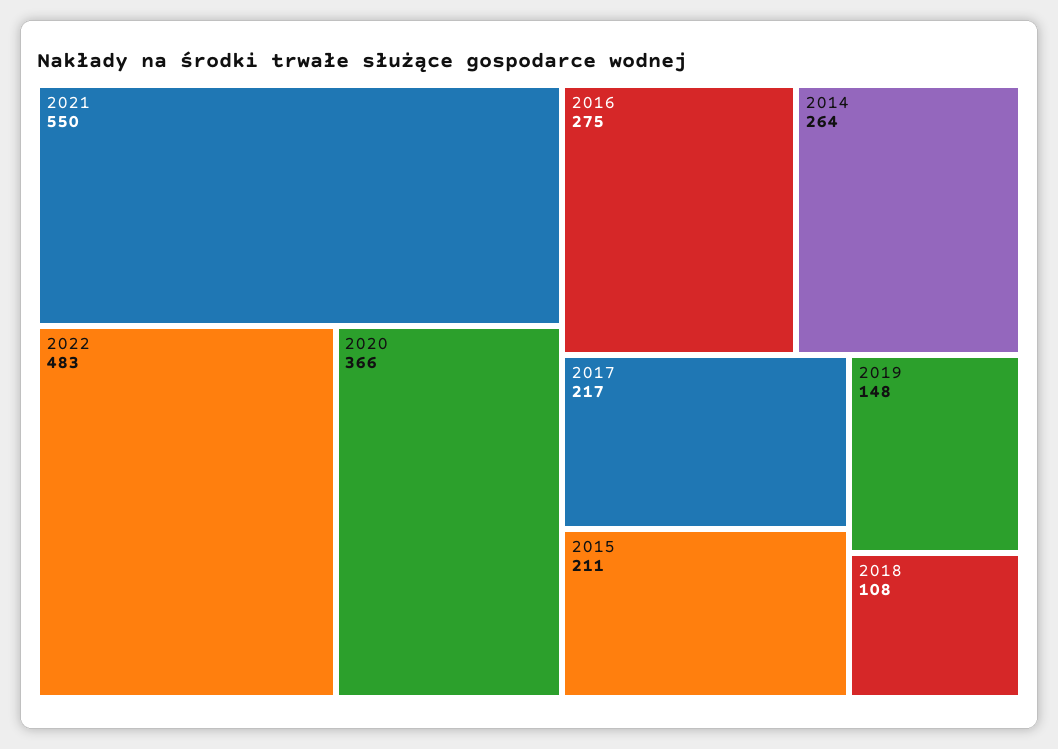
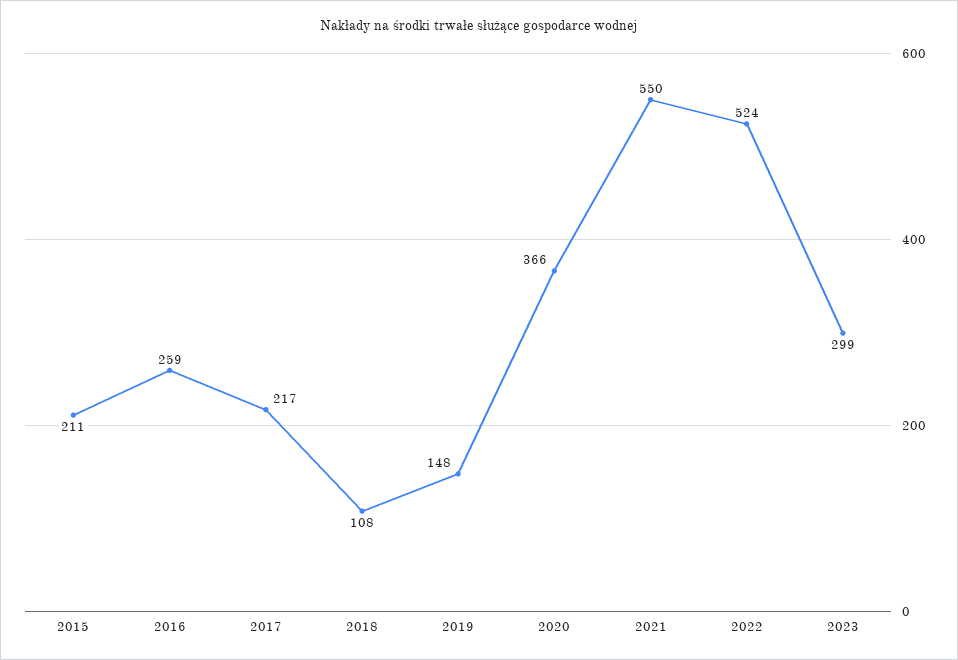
2022: 483 -> 524
2016: 275 -> 259
2014: 264 -> none
2023: none -> 299

